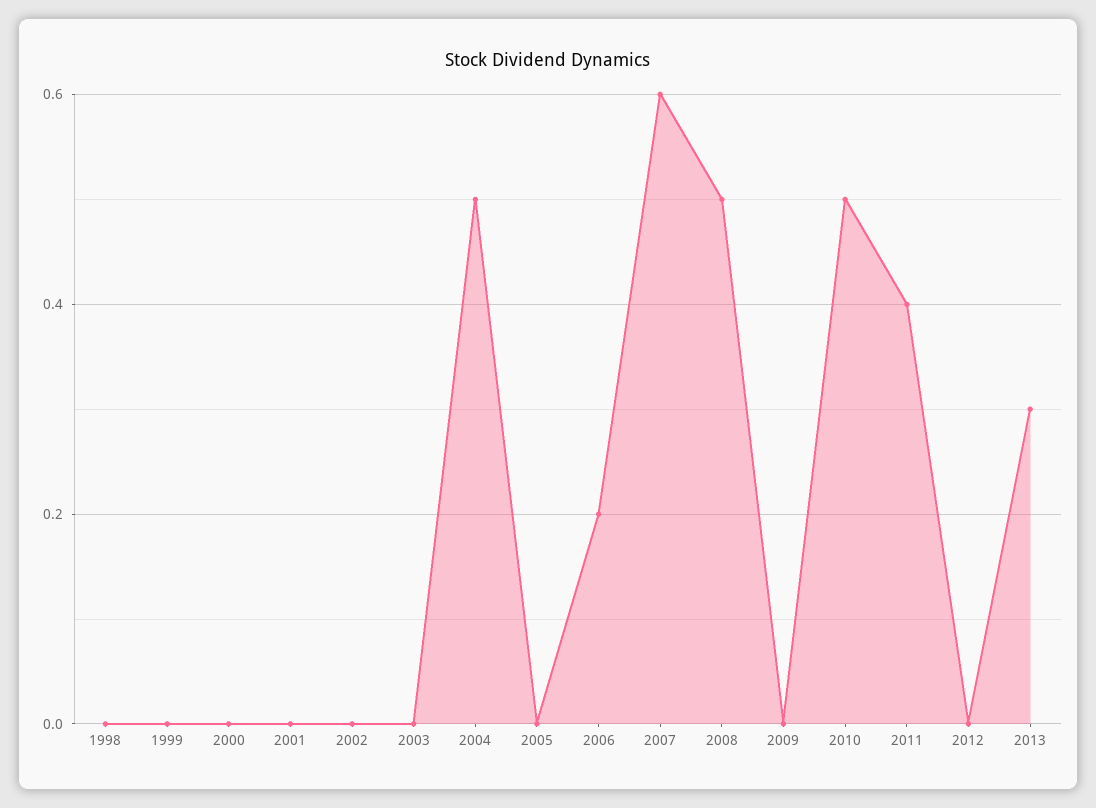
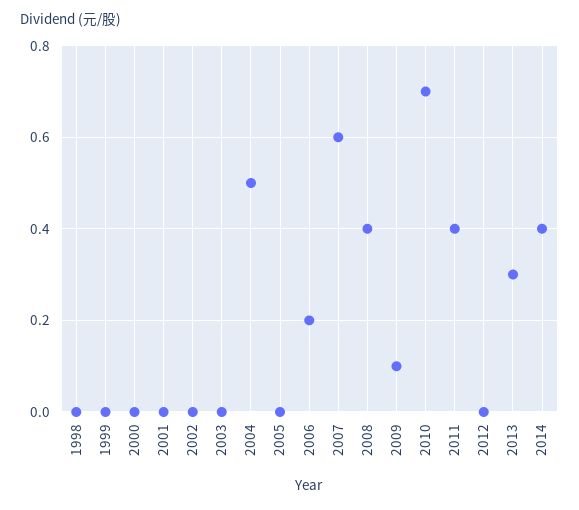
2008: 0.5 -> 0.4
2009: 0 -> 0.1
2010: 0.5 -> 0.7
2014: none -> 0.4

